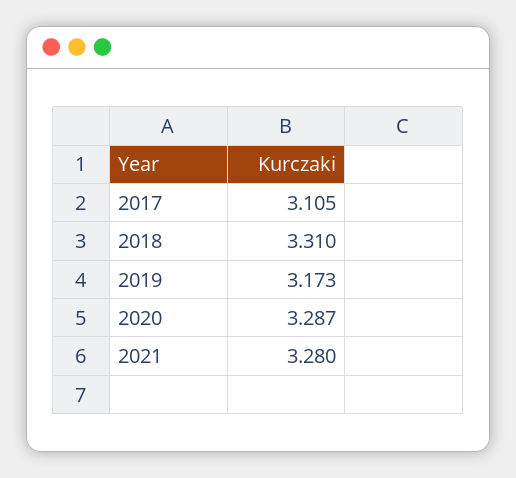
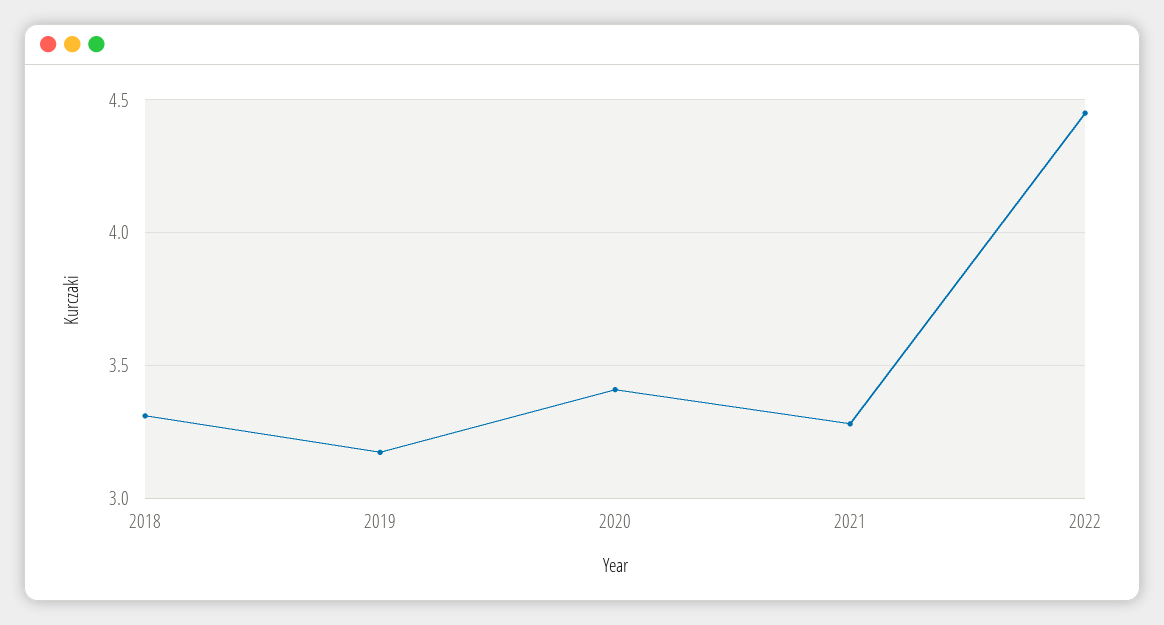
2017: 3.105 -> none
2020: 3.287 -> 3.4
2022: none -> 4.45

